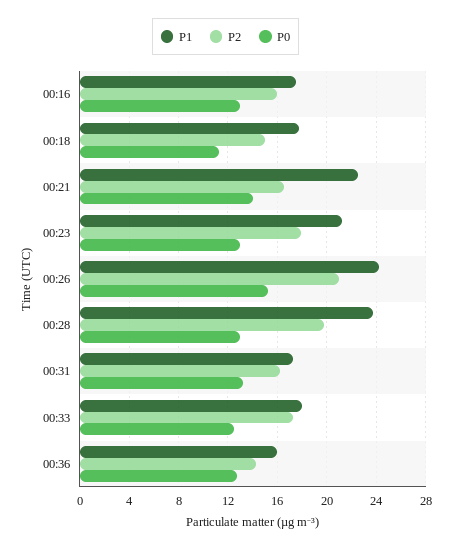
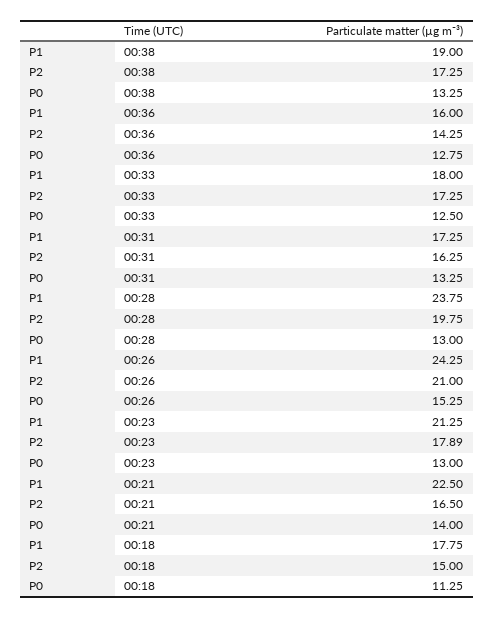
P1, 00:16: 17.5 -> none
P2, 00:16: 16 -> none
P0, 00:16: 13 -> none
P1, 00:38: none -> 19
P2, 00:38: none -> 17.25
P0, 00:38: none -> 13.25

